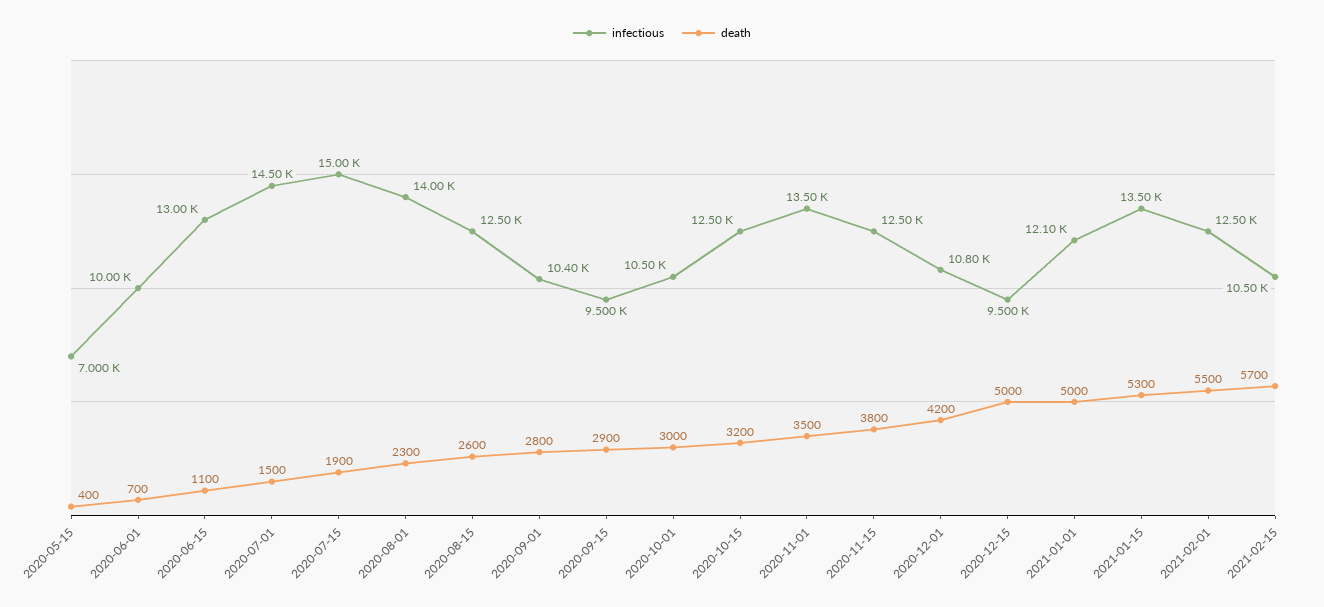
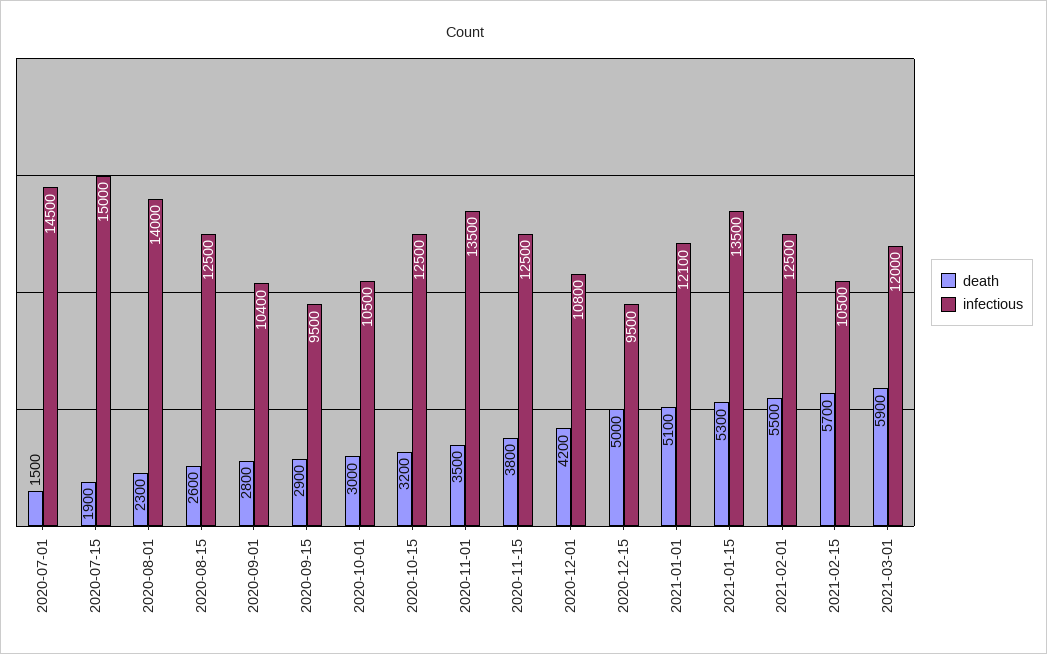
infectious, 2020-05-15: 7000 -> none
death, 2020-05-15: 400 -> none
infectious, 2020-06-01: 10000 -> none
death, 2020-06-01: 700 -> none
infectious, 2020-06-15: 13000 -> none
death, 2020-06-15: 1100 -> none
death, 2021-01-01: 5000 -> 5100
death, 2021-03-01: none -> 5900
infectious, 2021-03-01: none -> 12000

